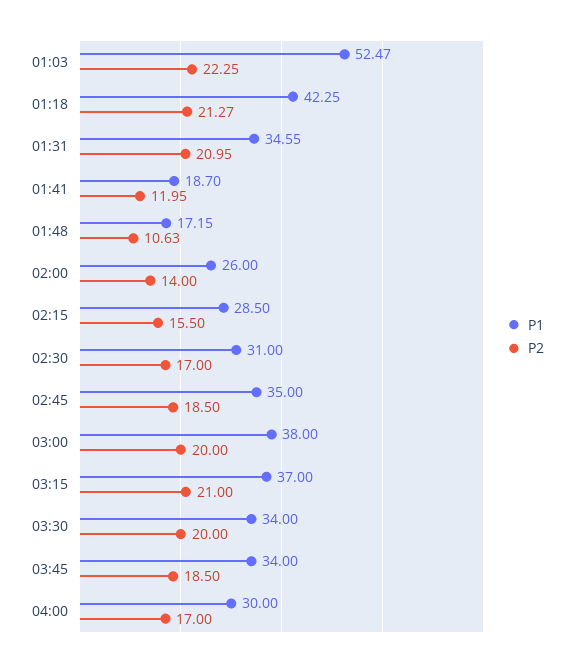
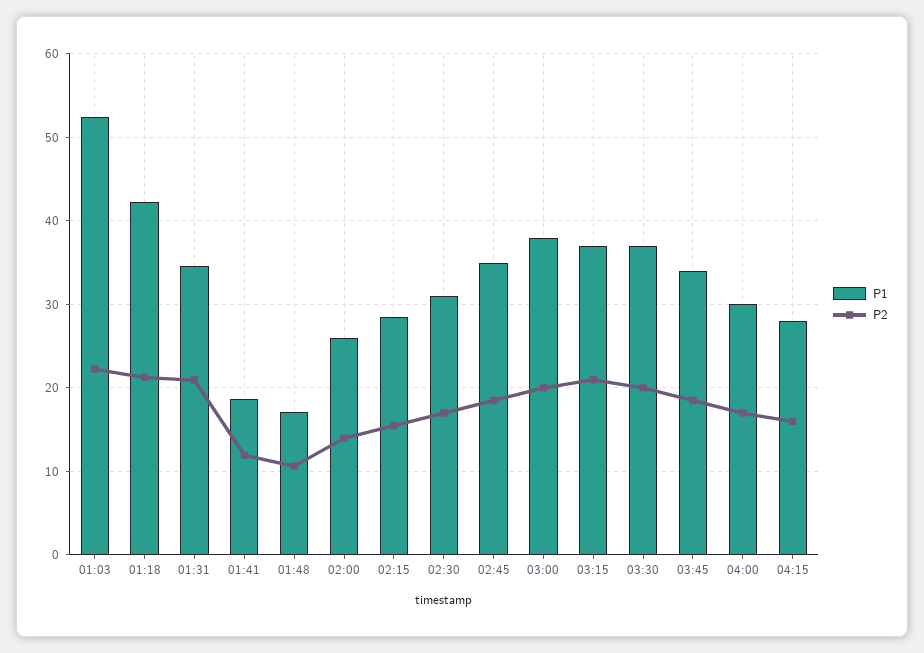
P1, 03:30: 34 -> 37
P1, 04:15: none -> 28
P2, 04:15: none -> 16

